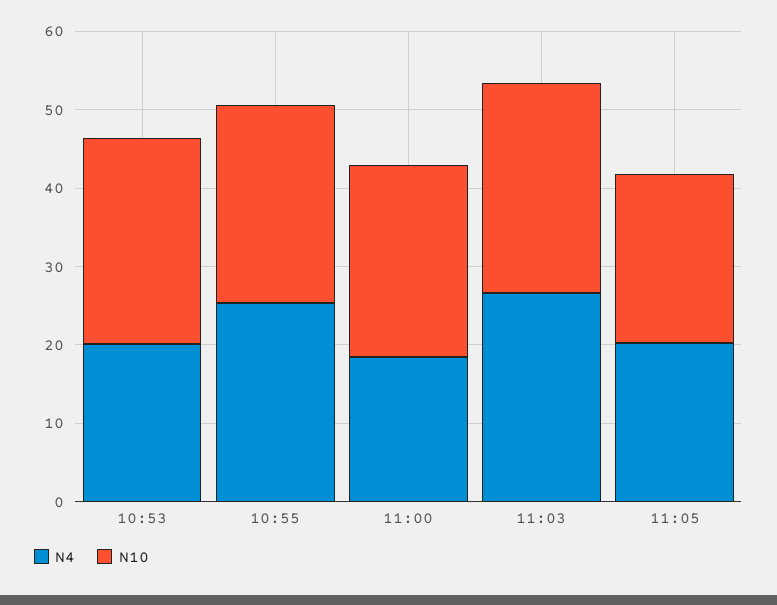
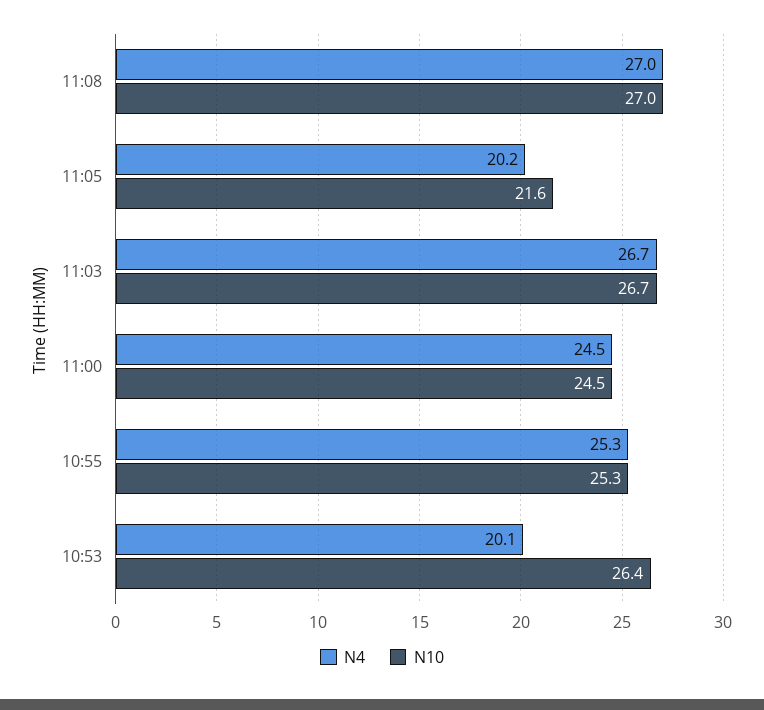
N4, 11:00: 18 -> 24.5
N4, 11:08: none -> 27
N10, 11:08: none -> 27

